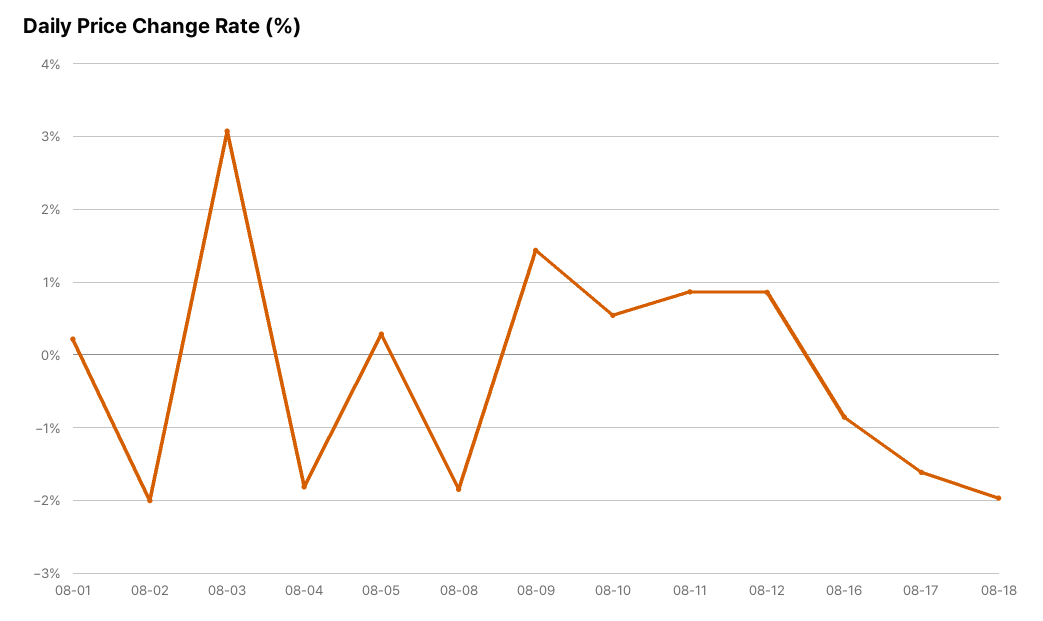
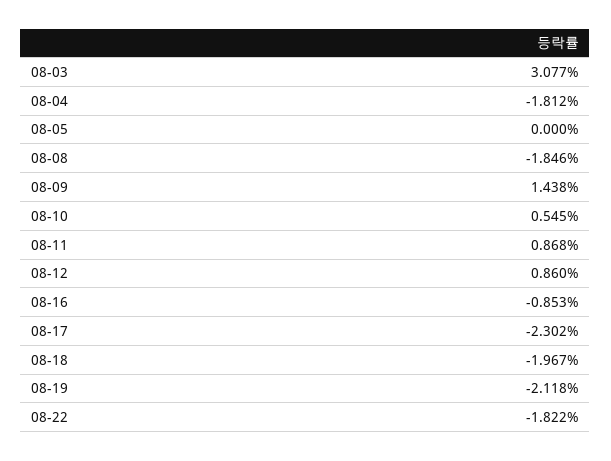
08-01: 0.2 -> none
08-02: -2 -> none
08-05: 0.3 -> 0
08-17: -1.6 -> -2.302
08-19: none -> -2.118
08-22: none -> -1.822

